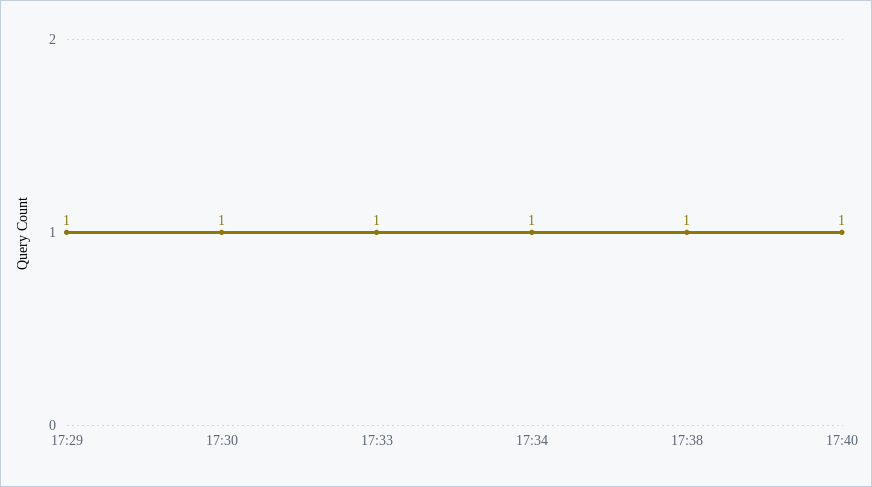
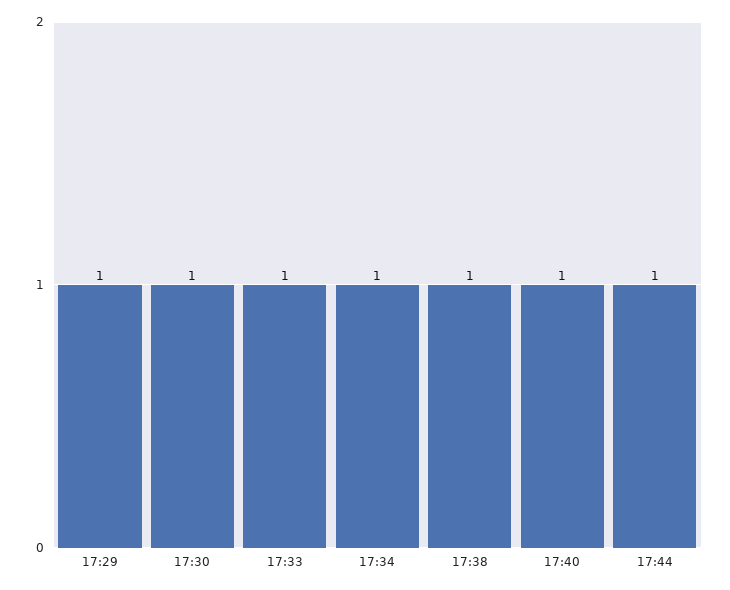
17:44: none -> 1

